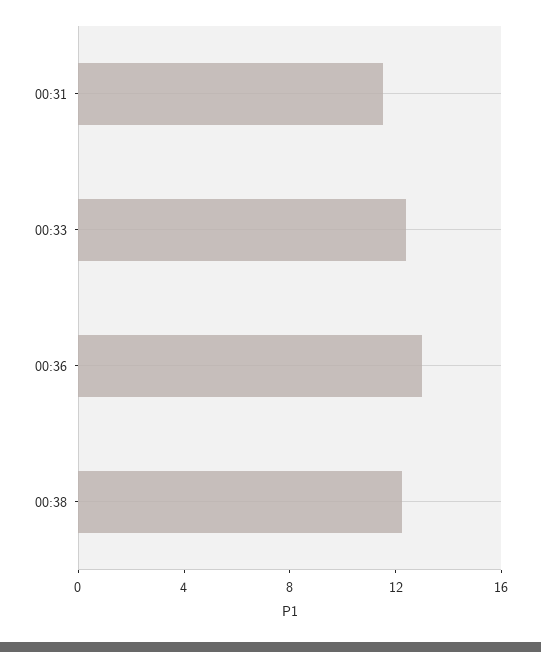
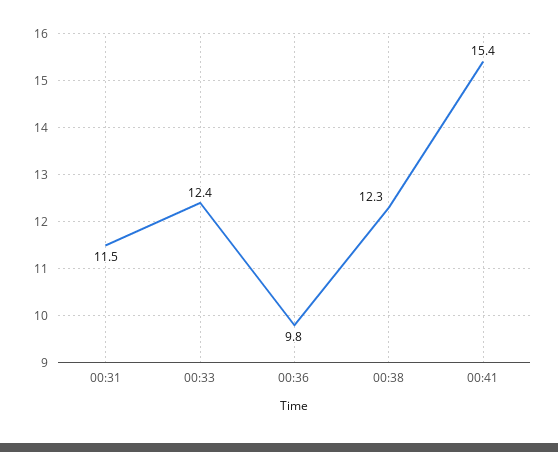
00:36: 13 -> 9.8
00:41: none -> 15.4

